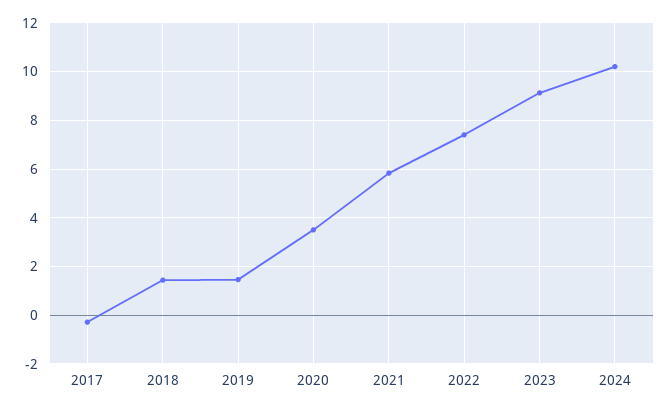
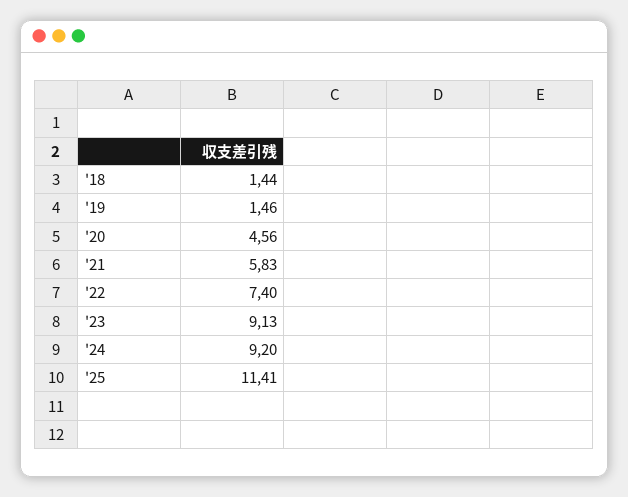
2017: -0.25 -> none
2020: 3.5 -> 4.56
2024: 10.25 -> 9.2
'25: none -> 11.41

